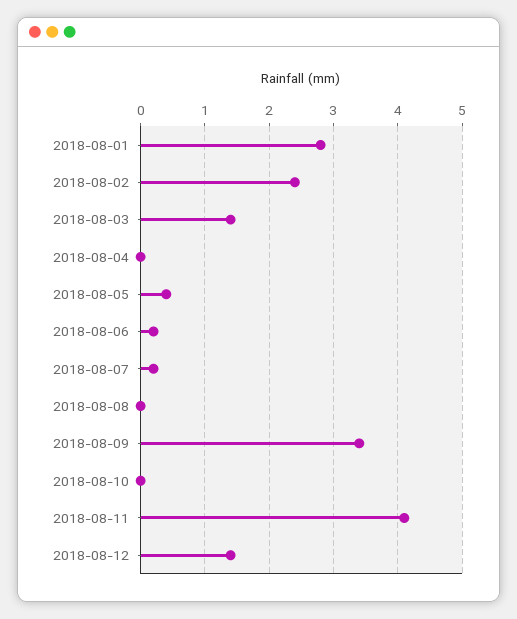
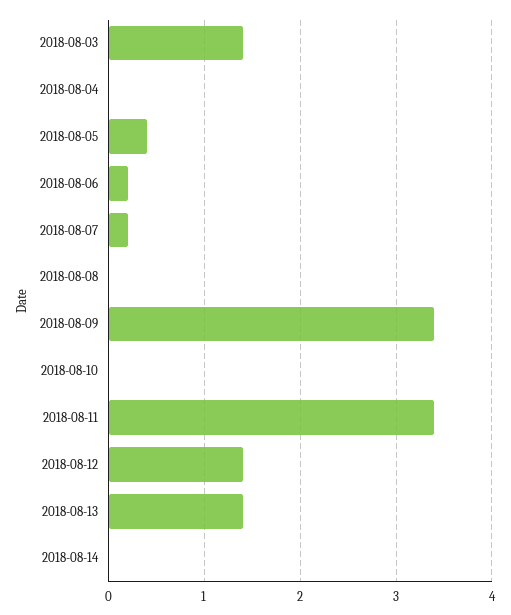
2018-08-01: 2.8 -> none
2018-08-02: 2.4 -> none
2018-08-11: 4.1 -> 3.4
2018-08-13: none -> 1.4
2018-08-14: none -> 0

